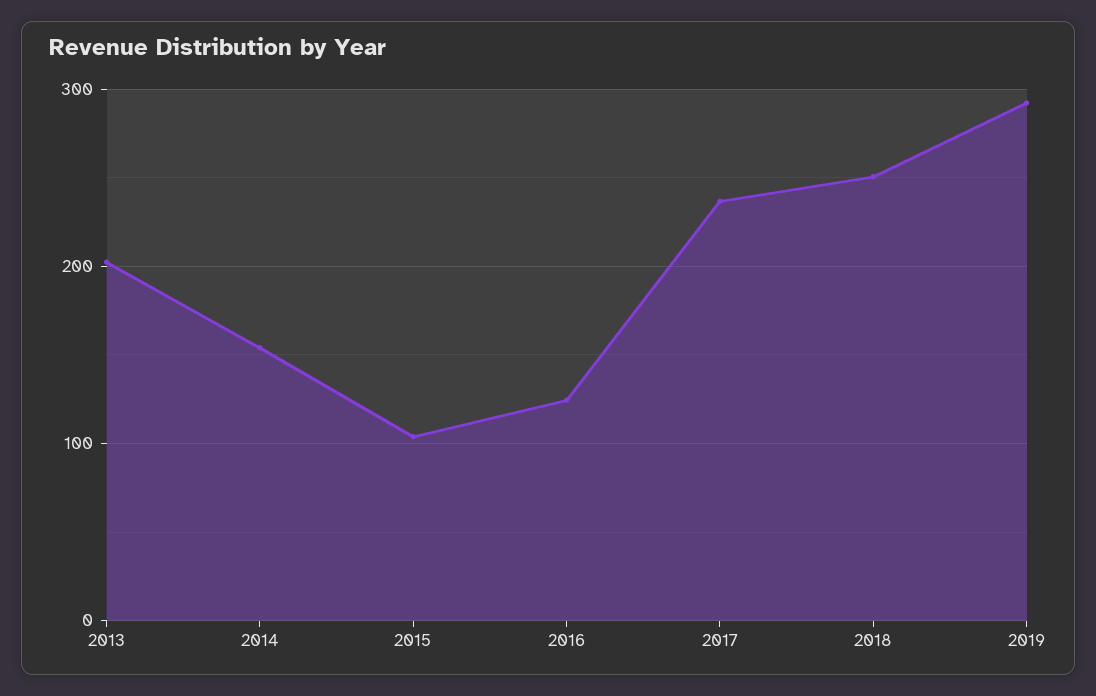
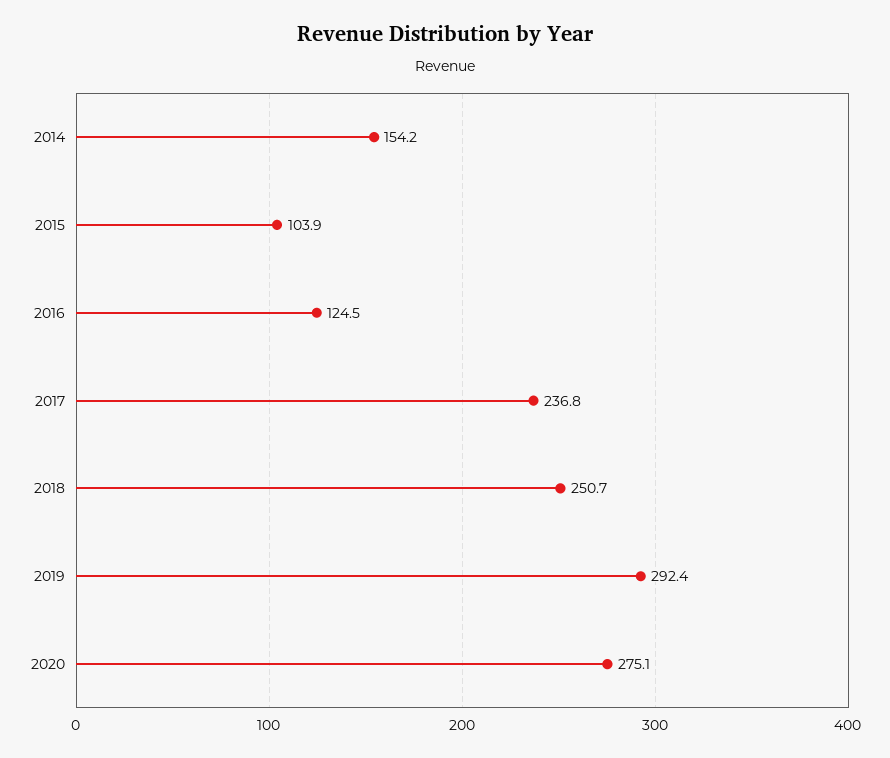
2013: 200 -> none
2020: none -> 275.1

